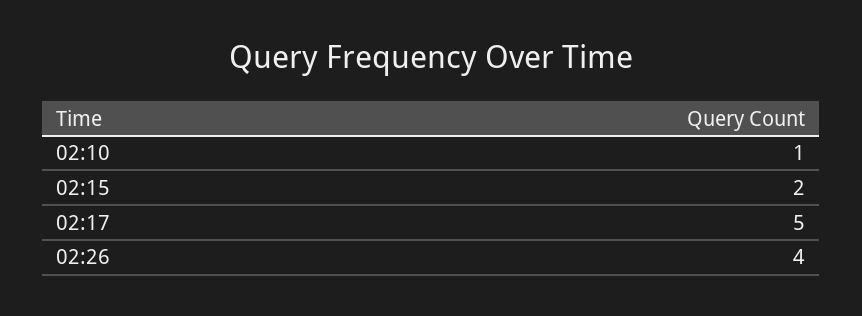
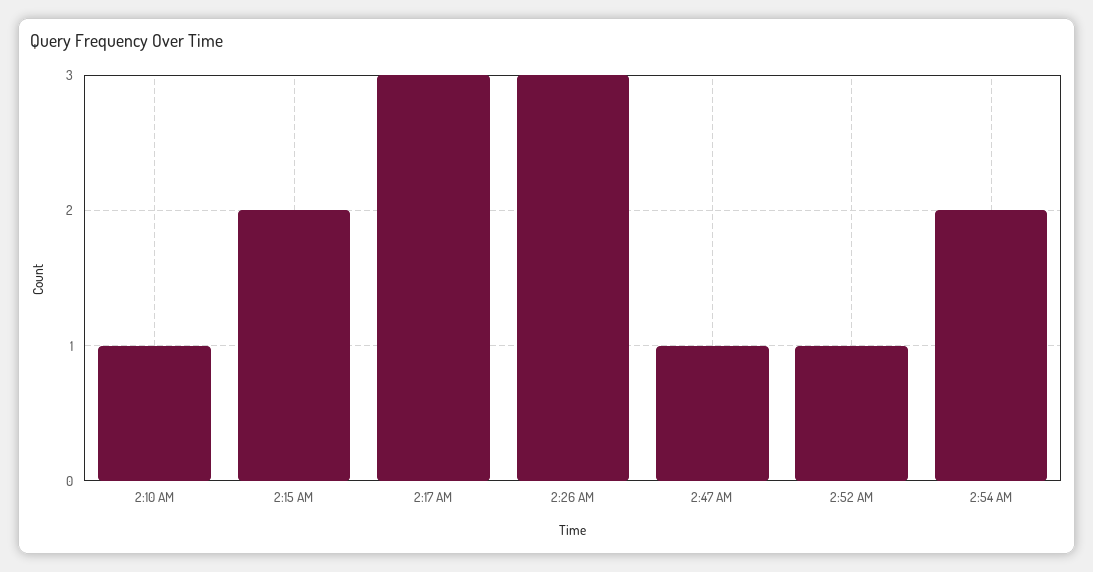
02:17: 5 -> 3
02:26: 4 -> 3
2:47 AM: none -> 1
2:52 AM: none -> 1
2:54 AM: none -> 2

